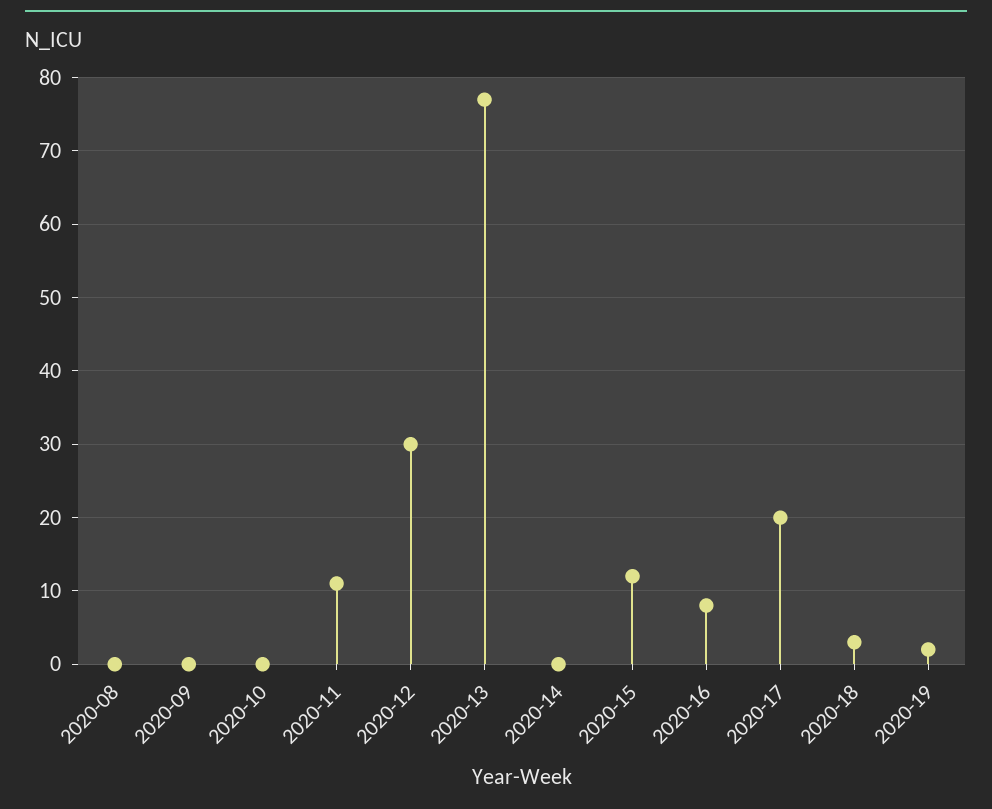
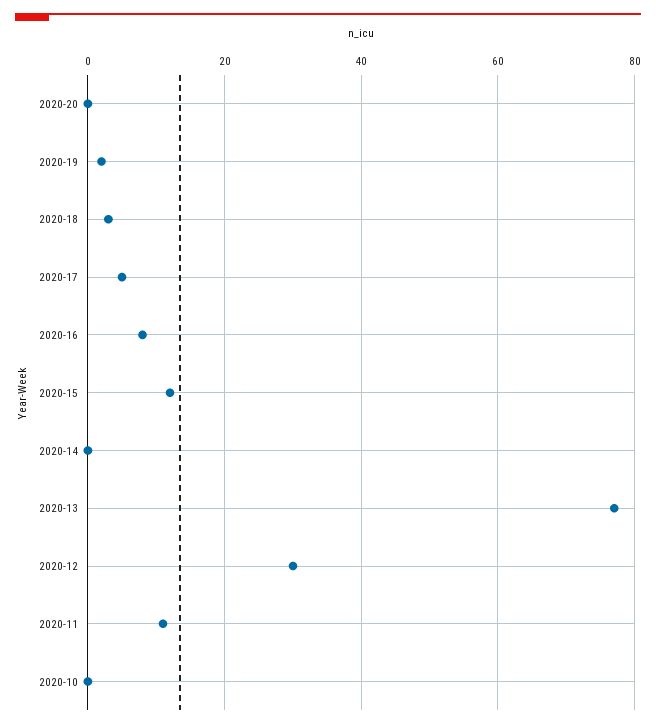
2020-08: 0 -> none
2020-09: 0 -> none
2020-17: 20 -> 5
2020-20: none -> 0

